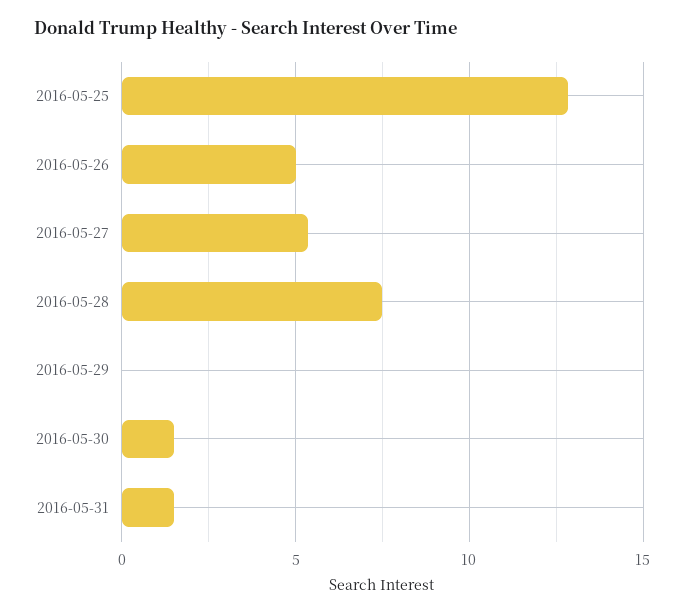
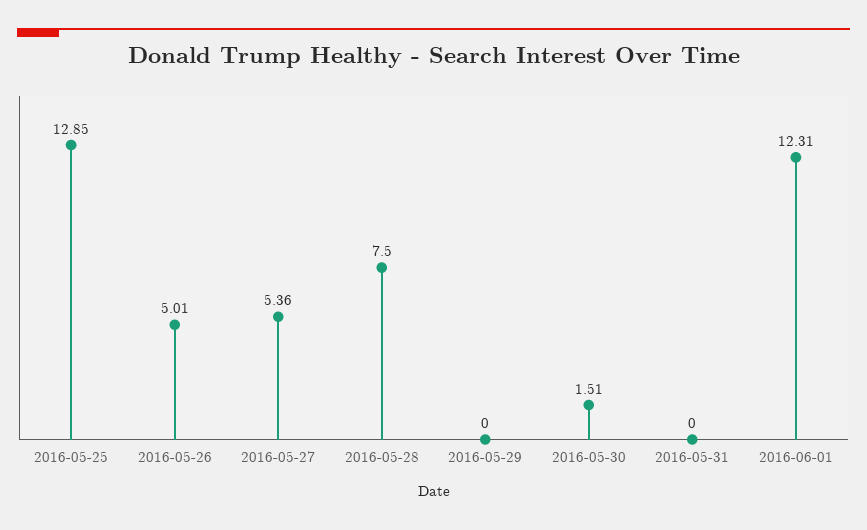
2016-05-31: 1.5 -> 0
2016-06-01: none -> 12.31

